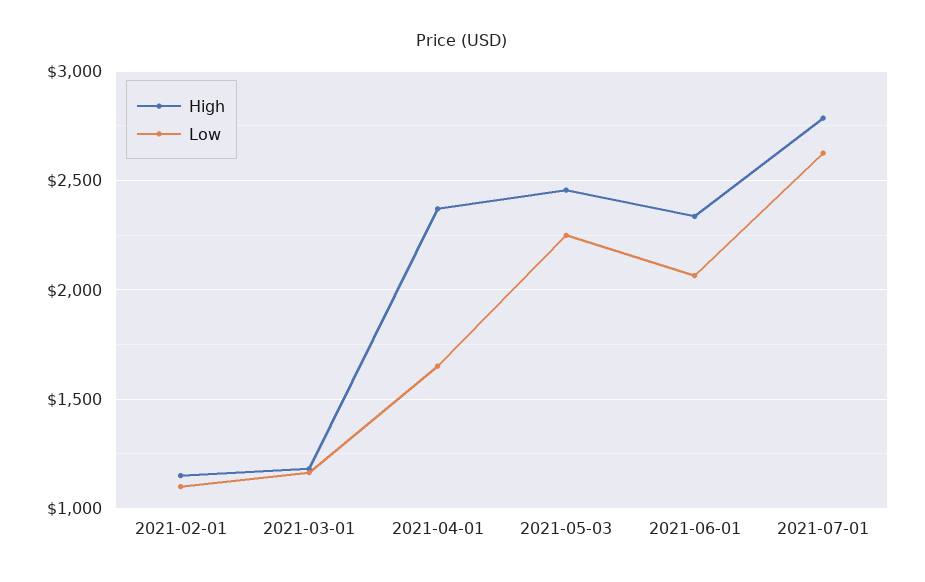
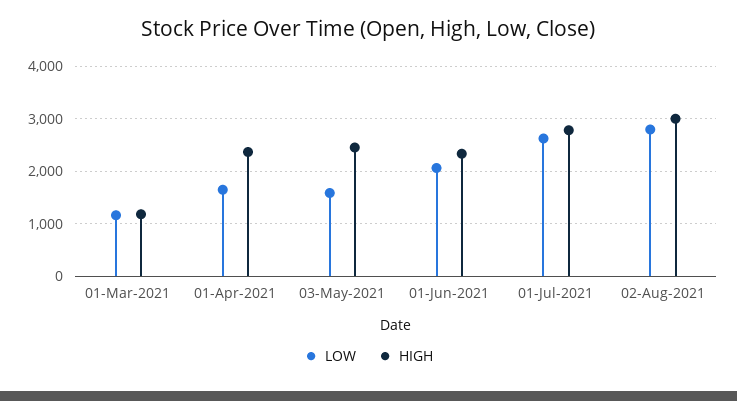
High, 2021-02-01: 1150 -> none
Low, 2021-02-01: 1100 -> none
Low, 2021-05-03: 2250 -> 1600
Low, 02-Aug-2021: none -> 2800
High, 02-Aug-2021: none -> 3000

